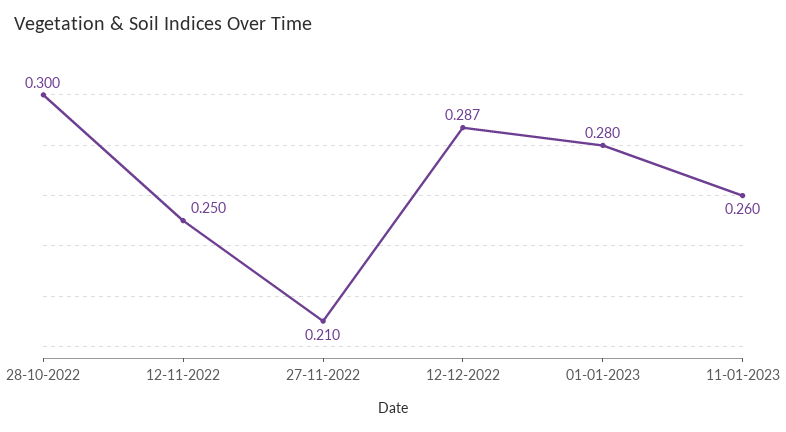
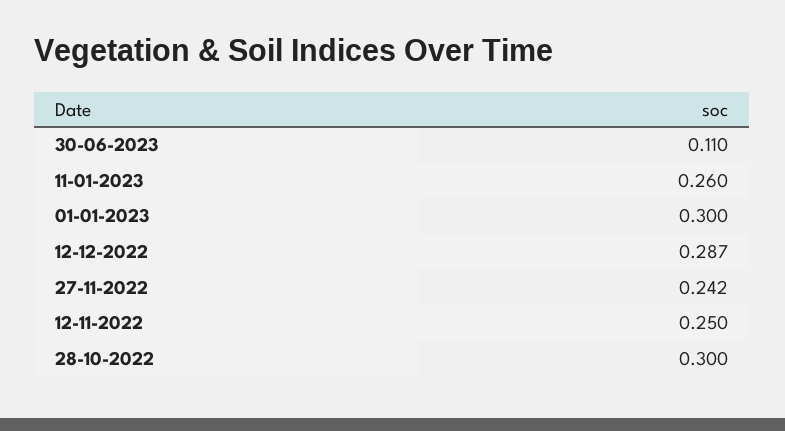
27-11-2022: 0.21 -> 0.242
01-01-2023: 0.28 -> 0.3
30-06-2023: none -> 0.11

